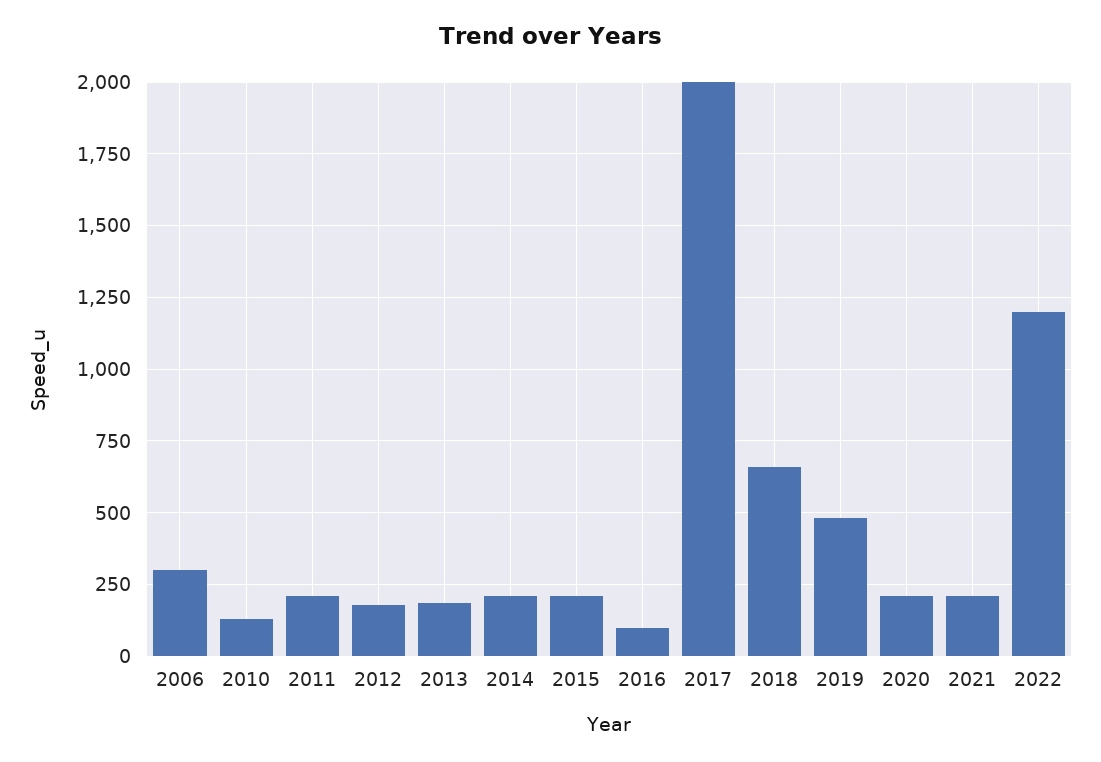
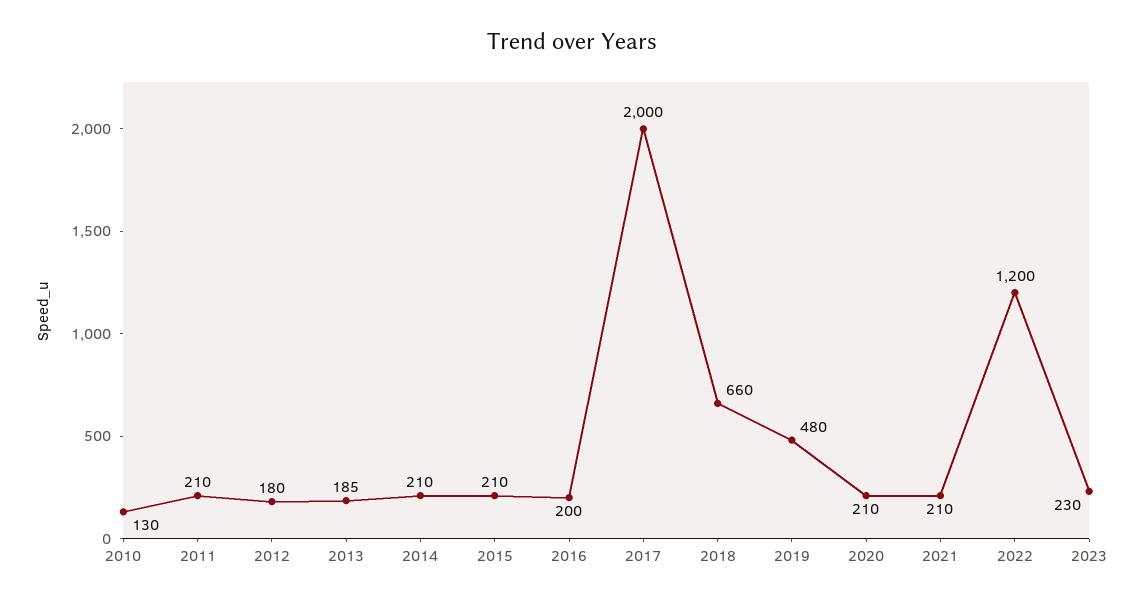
2006: 300 -> none
2016: 100 -> 200
2023: none -> 230

